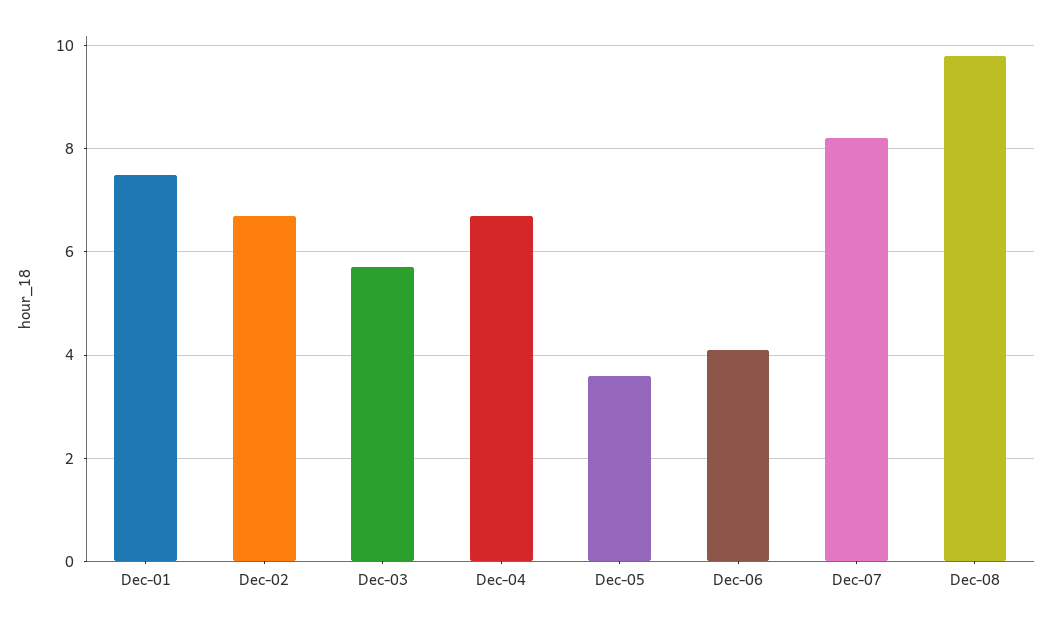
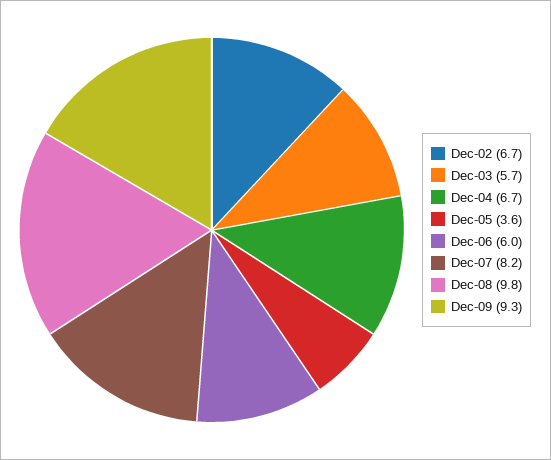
Dec-01: 7.5 -> none
Dec-06: 4 -> 6
Dec-09: none -> 9.3

